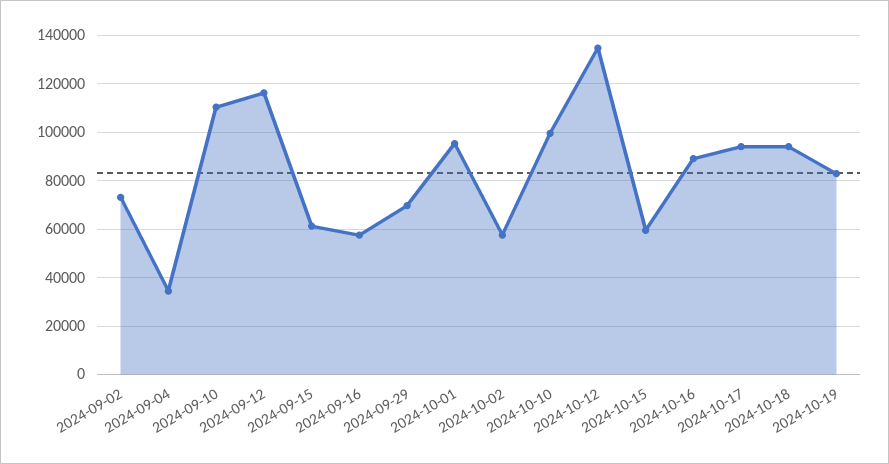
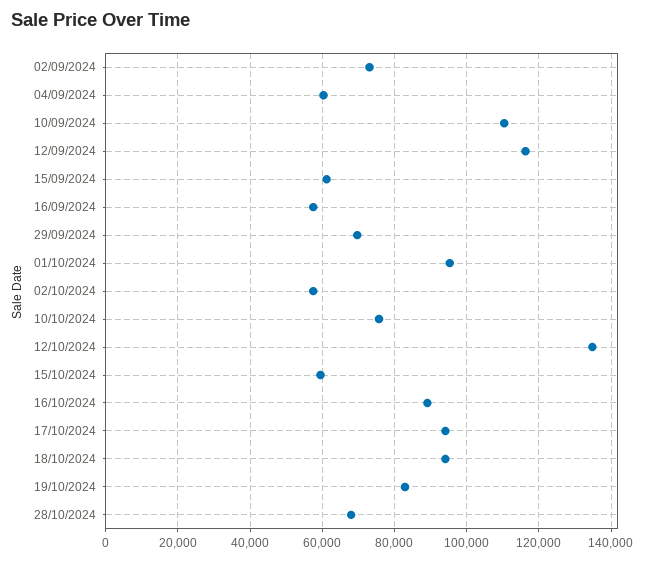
2024-09-04: 35000 -> 60000
2024-10-10: 100000 -> 76000
28/10/2024: none -> 68000

